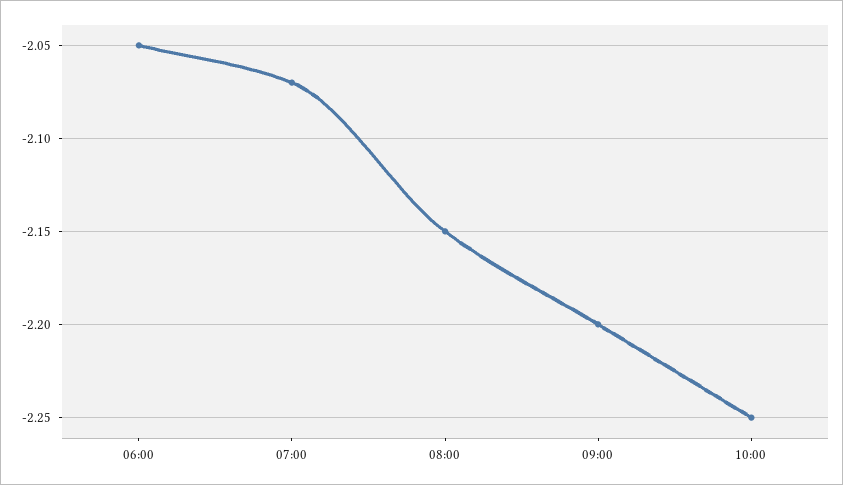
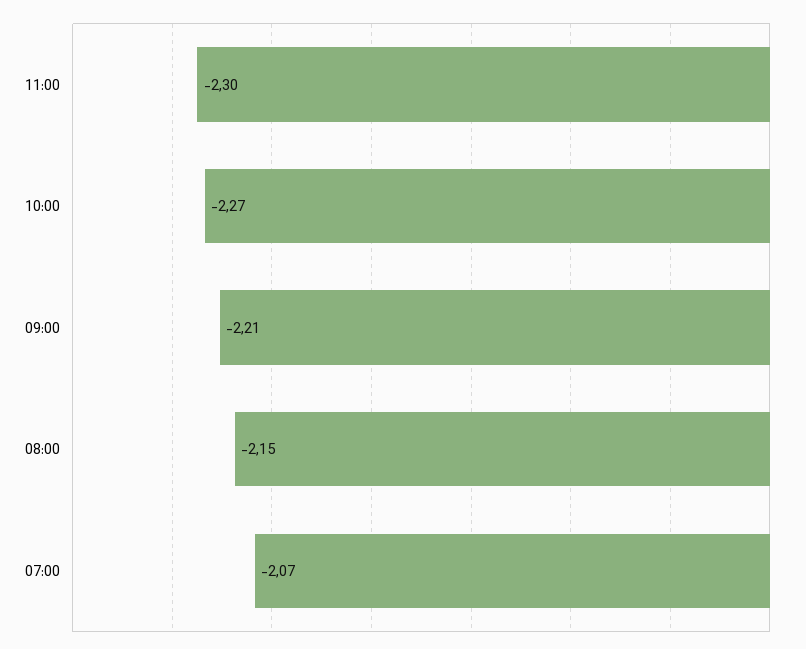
06:00: -2.05 -> none
09:00: -2.2 -> -2.21
10:00: -2.25 -> -2.27
11:00: none -> -2.3

